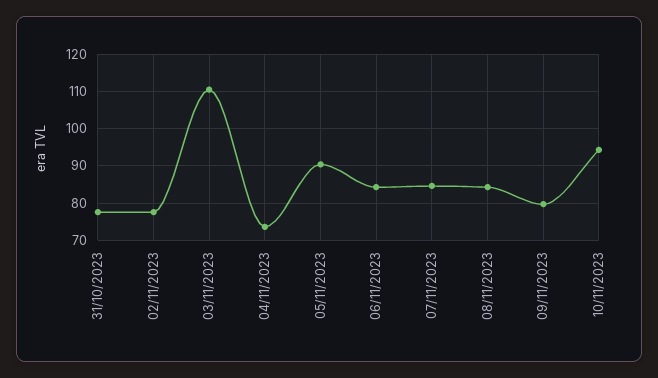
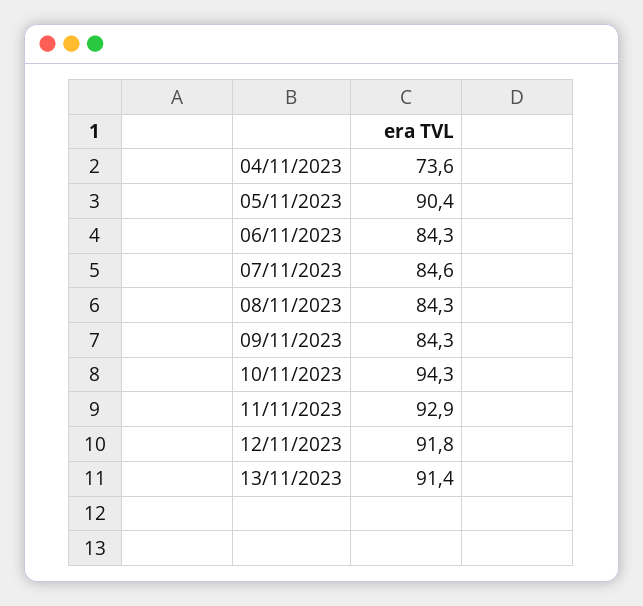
31/10/2023: 78 -> none
02/11/2023: 78 -> none
03/11/2023: 110 -> none
09/11/2023: 80 -> 84.3
11/11/2023: none -> 92.9
12/11/2023: none -> 91.8
13/11/2023: none -> 91.4

